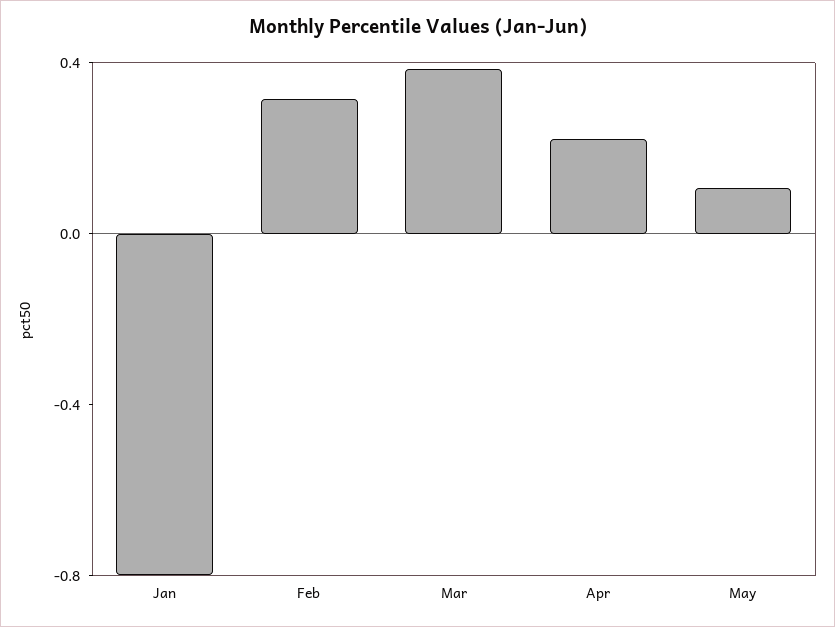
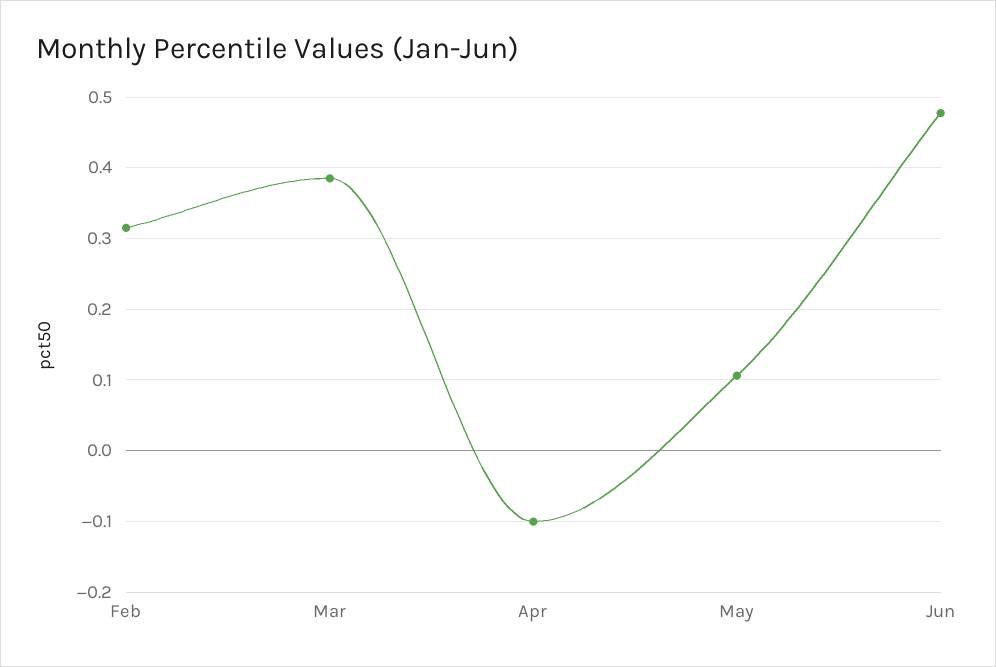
Jan: -0.8 -> none
Apr: 0.2 -> -0.1
Jun: none -> 0.48

